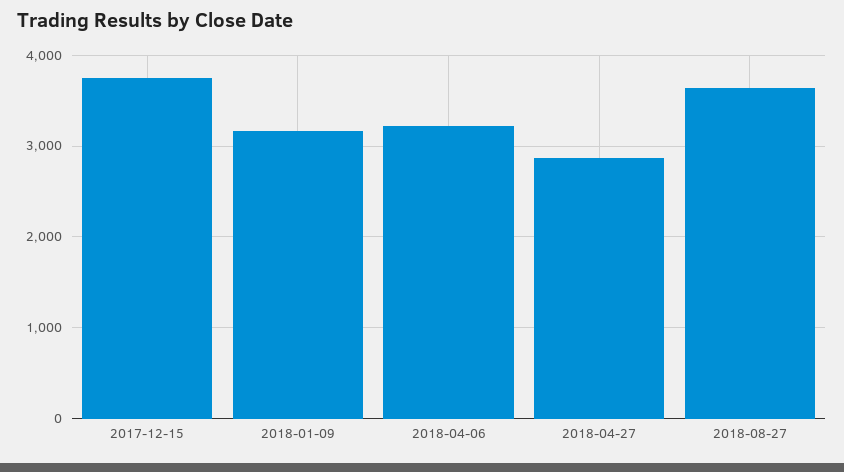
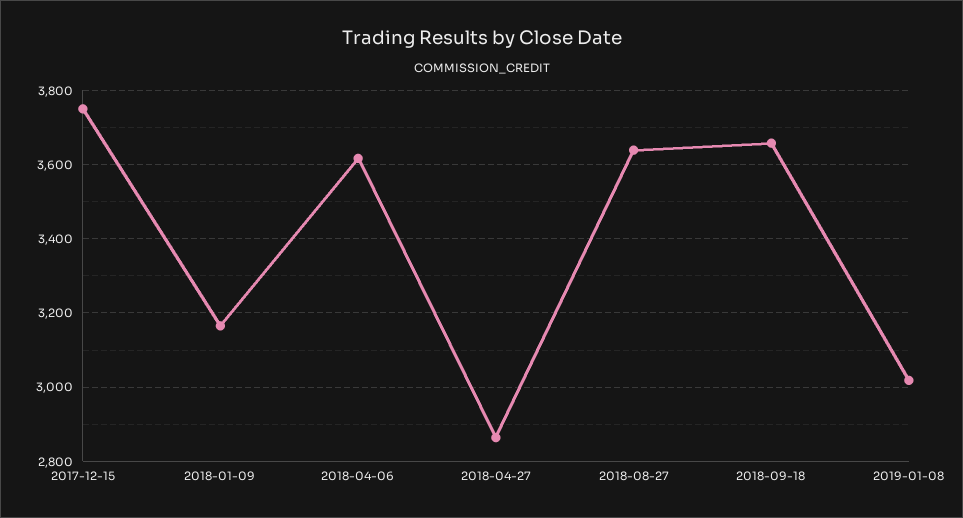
2018-04-06: 3200 -> 3620
2018-09-18: none -> 3660
2019-01-08: none -> 3020

